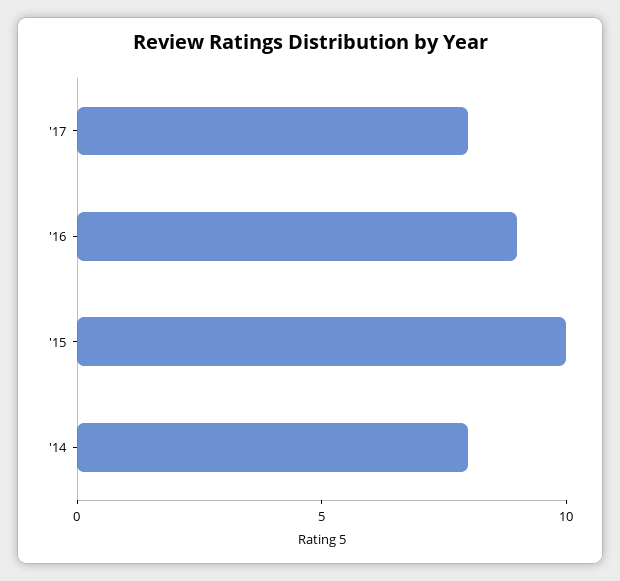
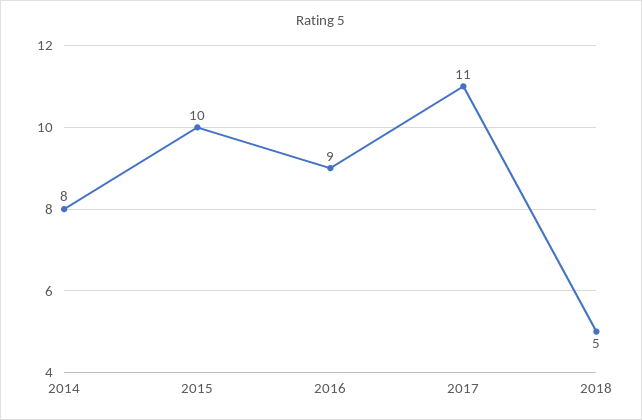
'17: 8 -> 11
2018: none -> 5

